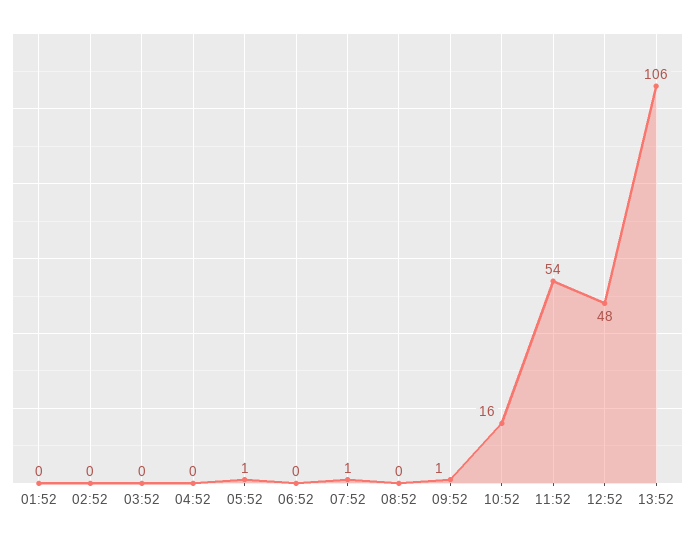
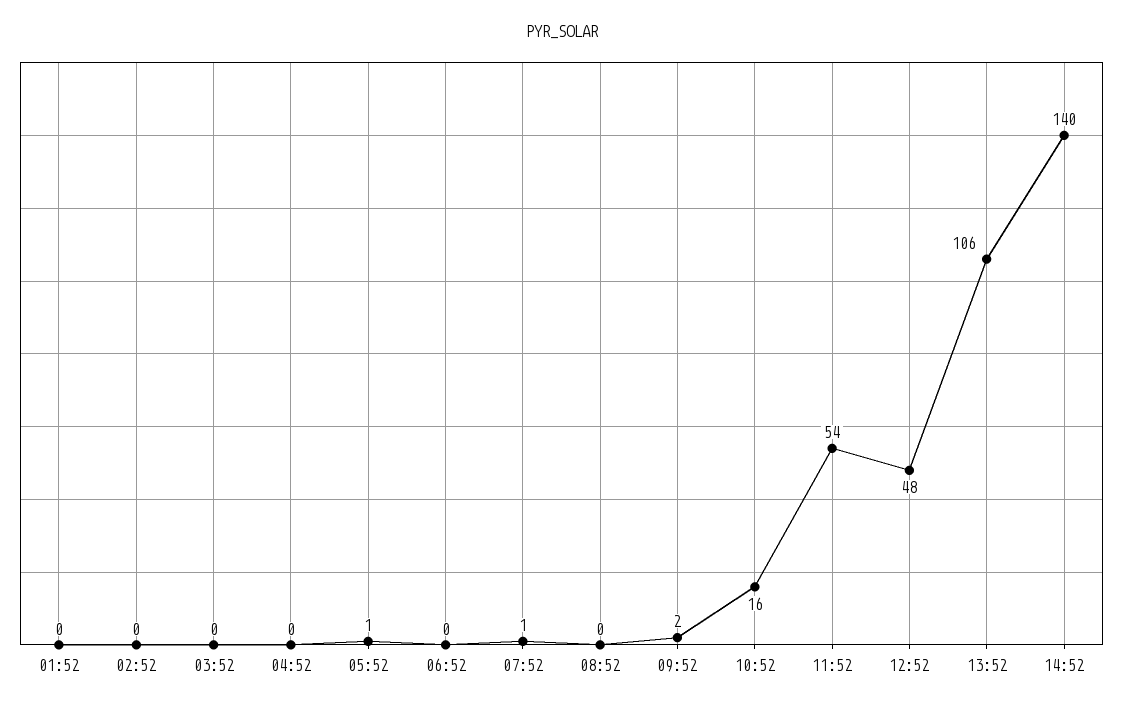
09:52: 1 -> 2
14:52: none -> 140

